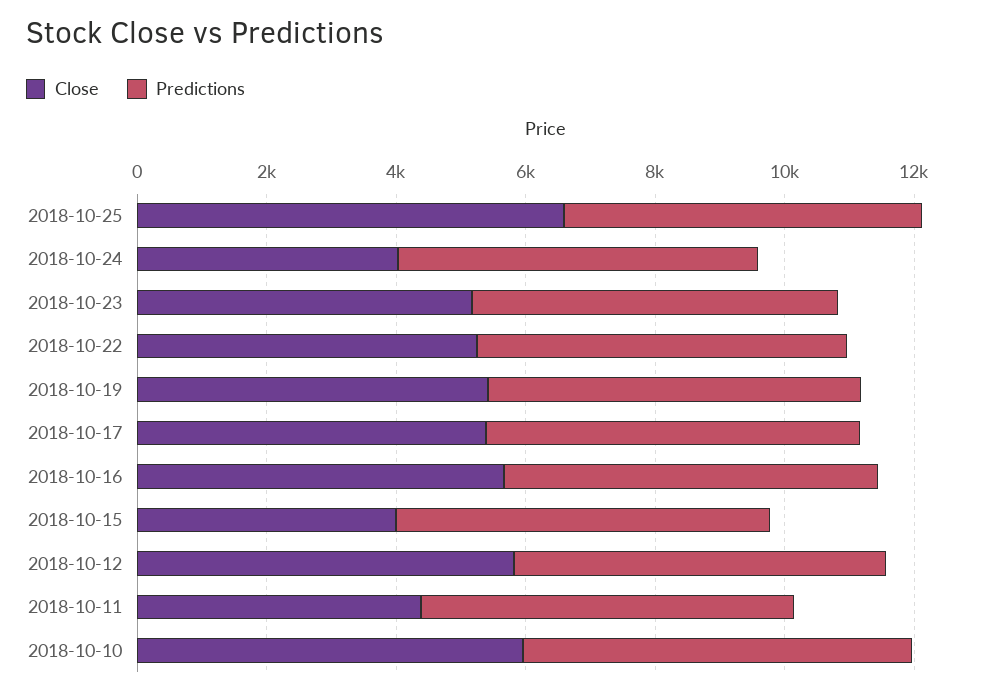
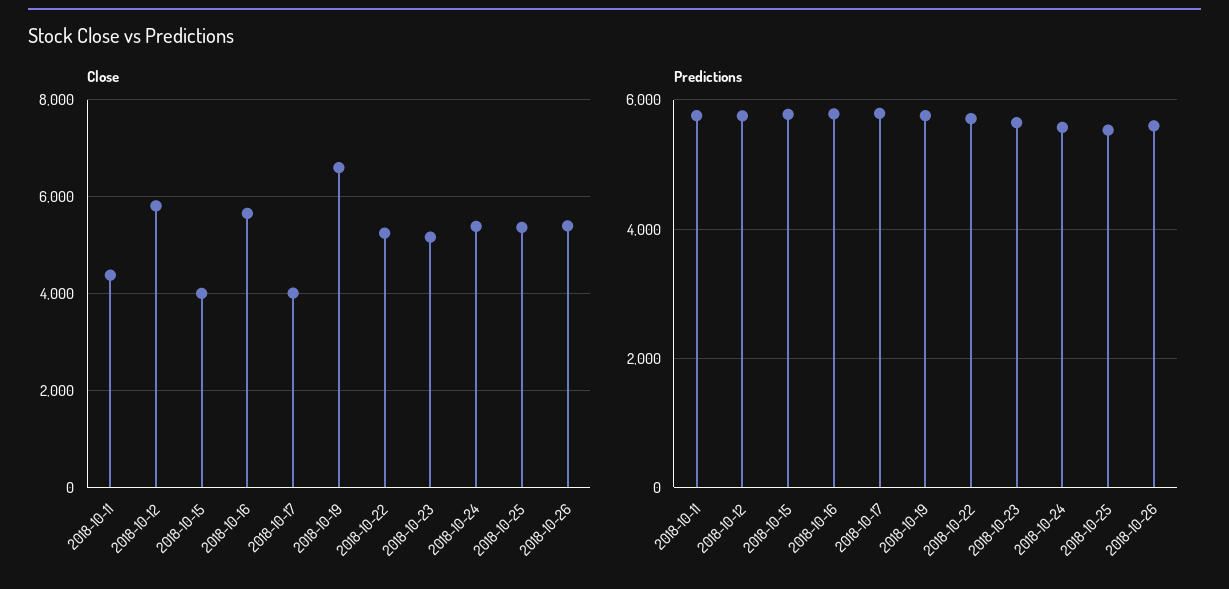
Close, 2018-10-25: 6500 -> 5400
Close, 2018-10-24: 4000 -> 5400
Close, 2018-10-19: 5500 -> 6600
Close, 2018-10-17: 5500 -> 4000
Close, 2018-10-10: 6000 -> none
Predictions, 2018-10-10: 6000 -> none
Close, 2018-10-26: none -> 5400
Predictions, 2018-10-26: none -> 5600

